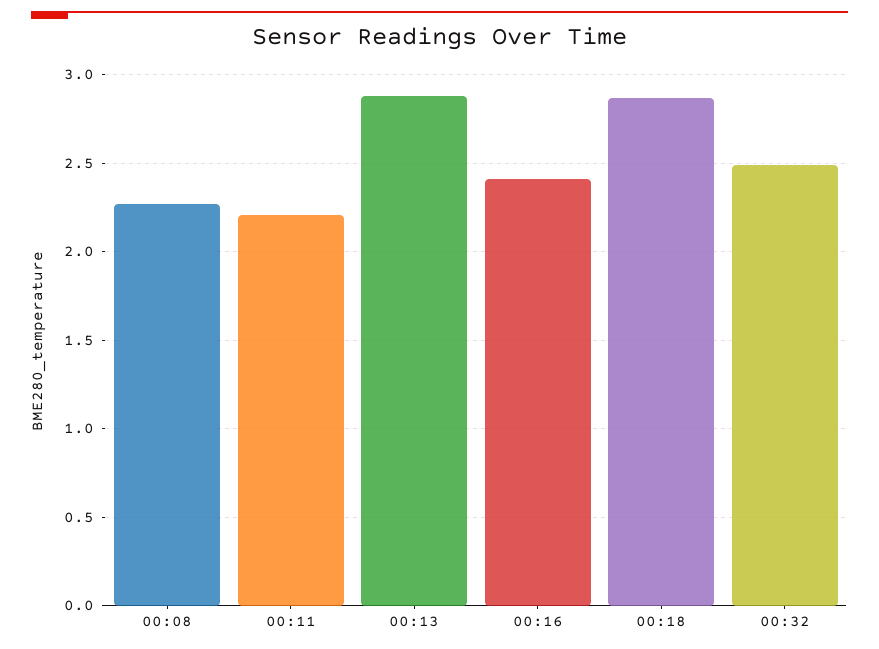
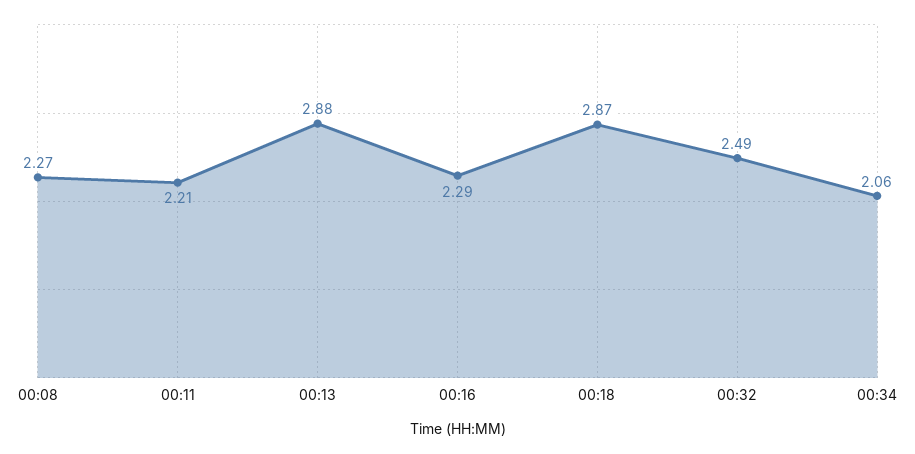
00:16: 2.4 -> 2.29
00:34: none -> 2.06

